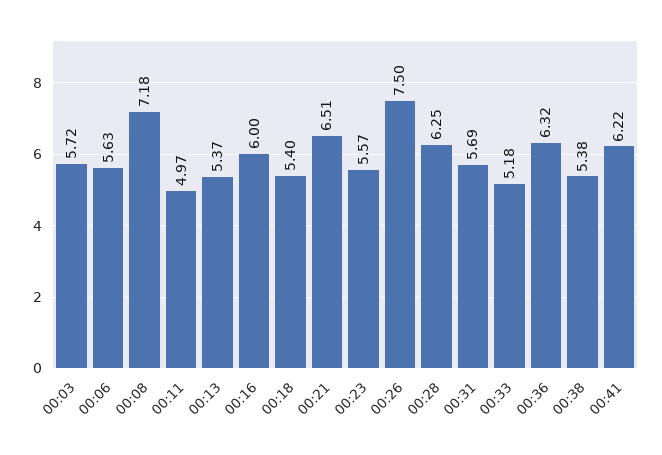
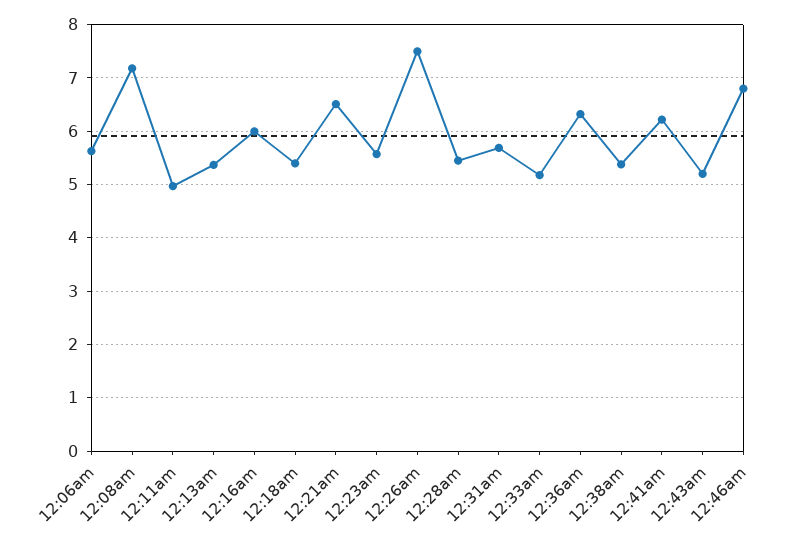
00:03: 5.72 -> none
00:28: 6.25 -> 5.4
12:43am: none -> 5.2
12:46am: none -> 6.8

